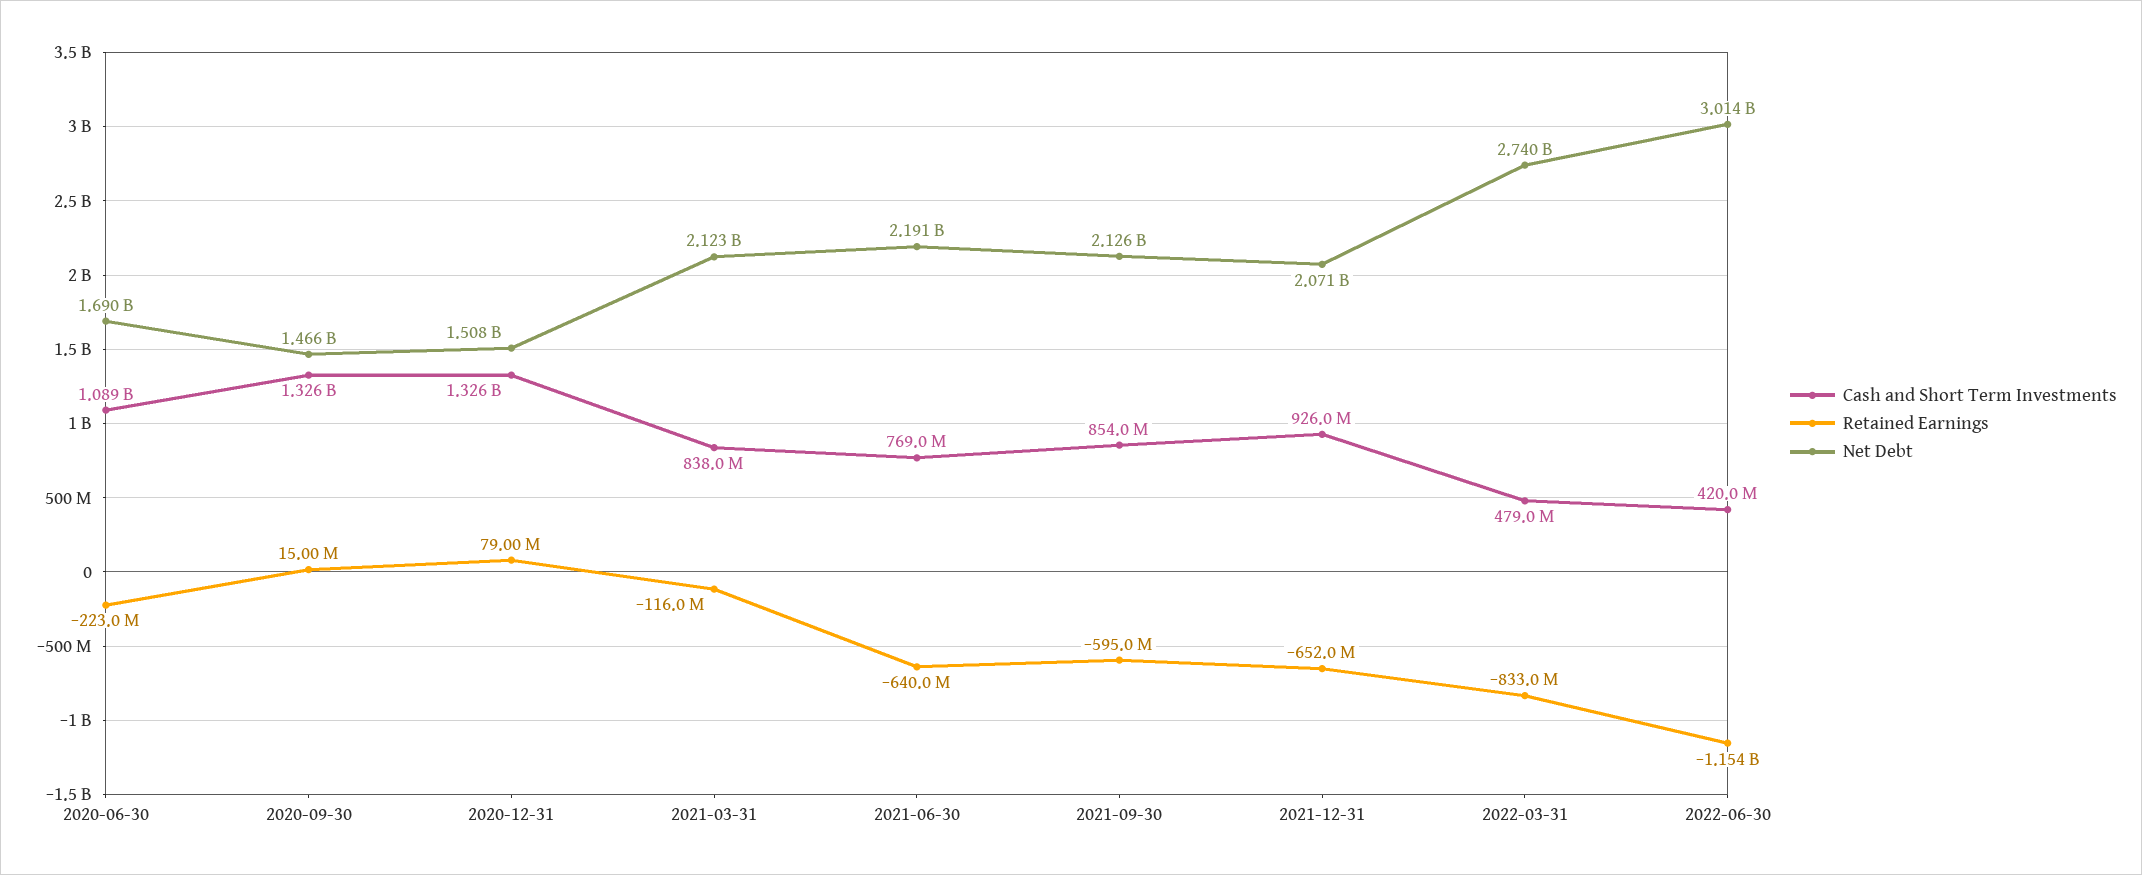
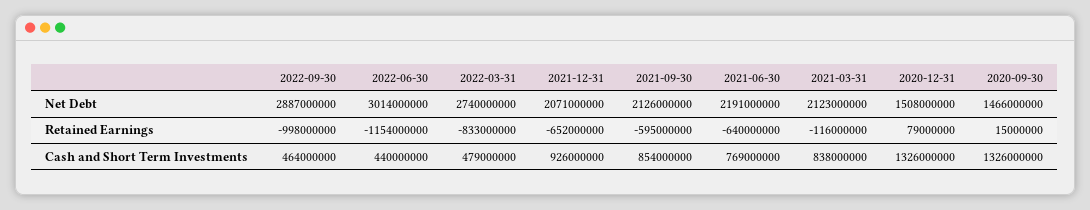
Cash and Short Term Investments, 2020-06-30: 1089000000 -> none
Retained Earnings, 2020-06-30: -223000000 -> none
Net Debt, 2020-06-30: 1690000000 -> none
Cash and Short Term Investments, 2022-06-30: 420000000 -> 440000000
Net Debt, 2022-09-30: none -> 2887000000
Retained Earnings, 2022-09-30: none -> -998000000
Cash and Short Term Investments, 2022-09-30: none -> 464000000

